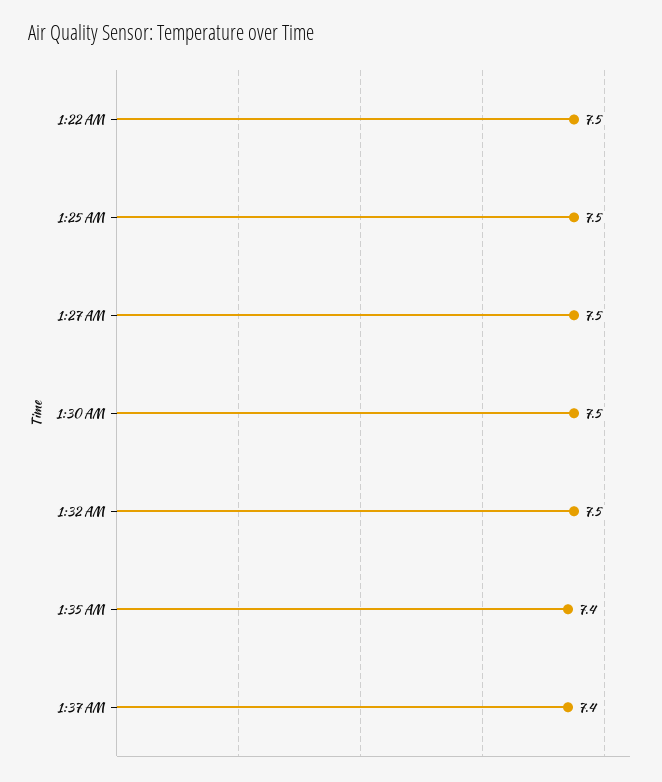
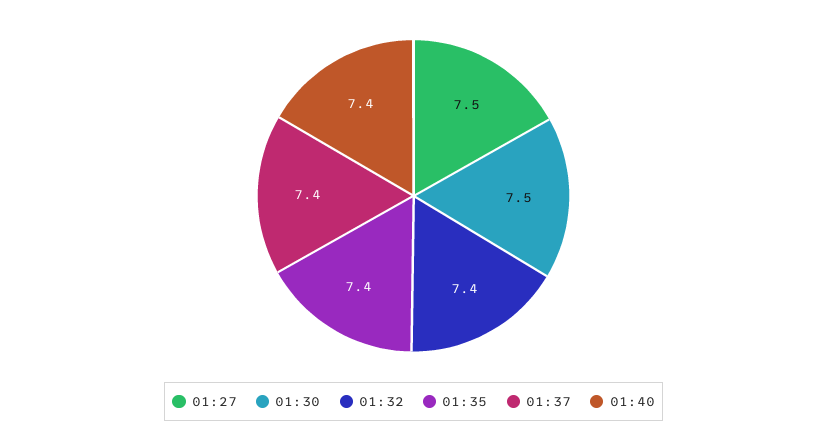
1:22 AM: 7.5 -> none
1:25 AM: 7.5 -> none
1:32 AM: 7.5 -> 7.4
01:40: none -> 7.4

